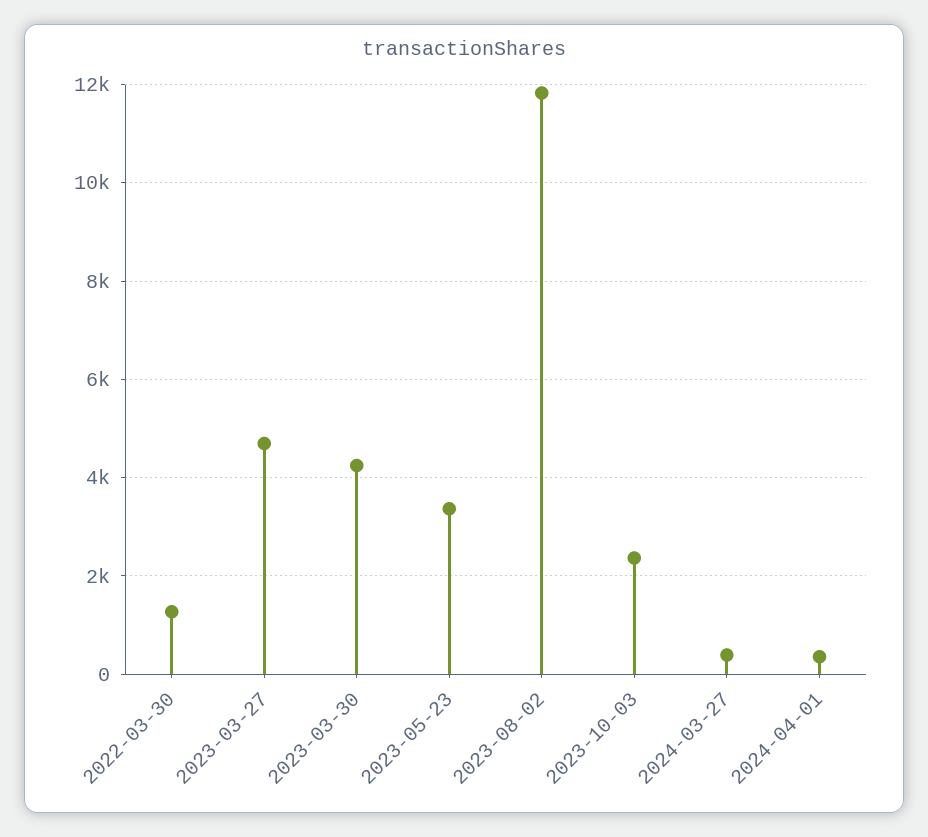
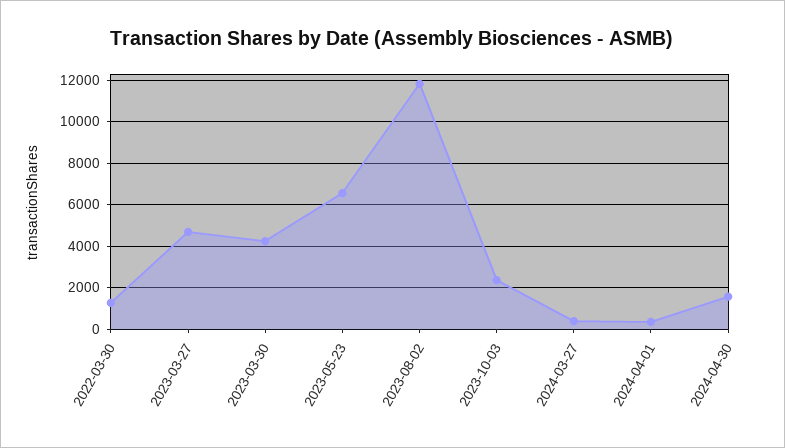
2023-05-23: 3400 -> 6500
2024-04-30: none -> 1500

